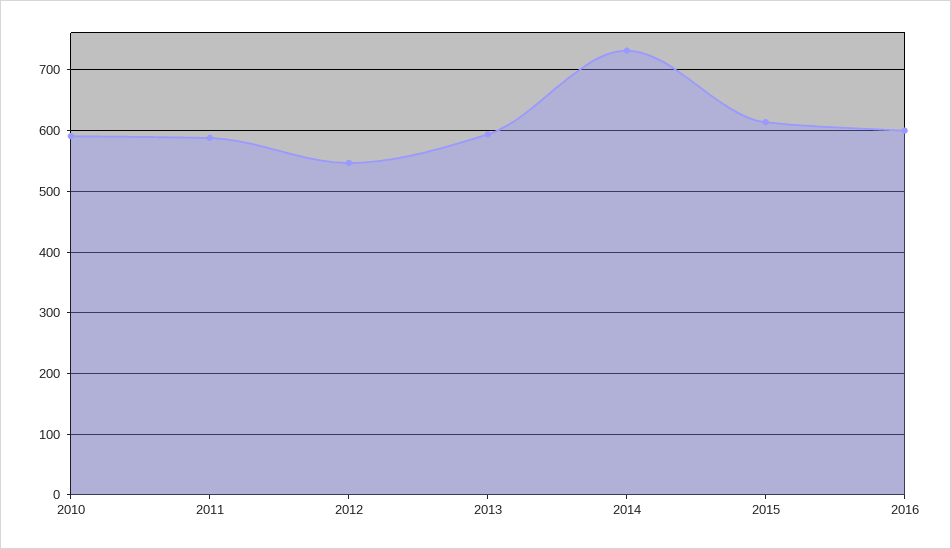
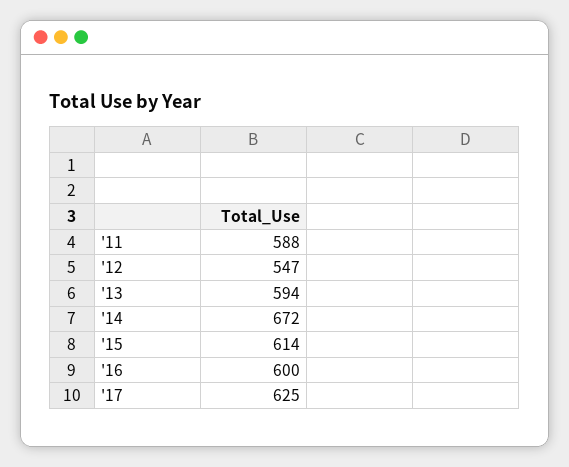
2010: 590 -> none
2014: 730 -> 672
'17: none -> 625

